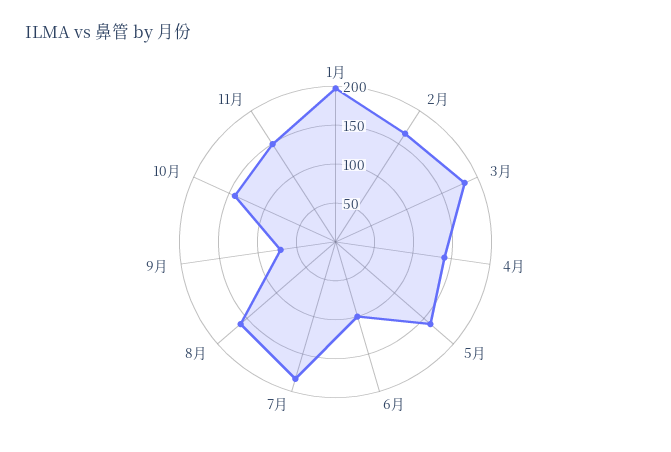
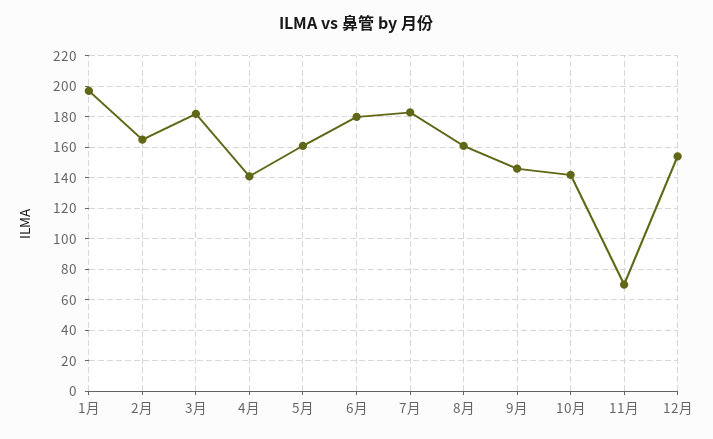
6月: 100 -> 180
9月: 75 -> 145
11月: 150 -> 70
12月: none -> 155

